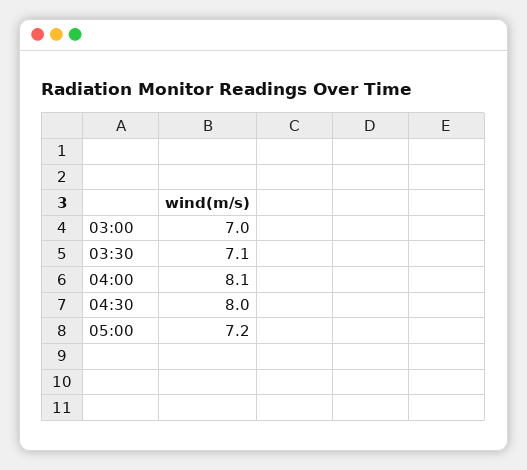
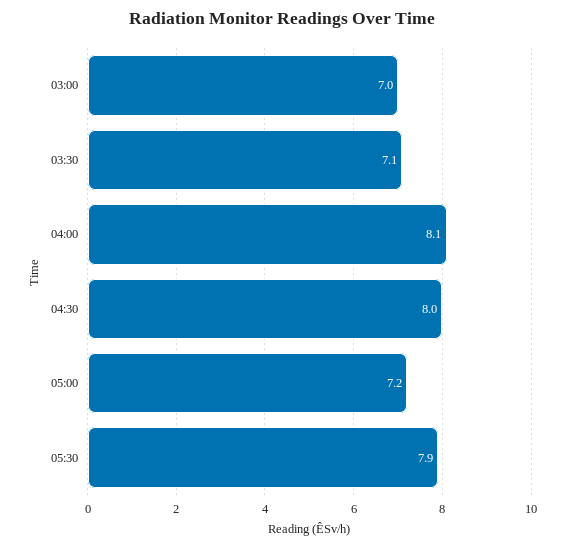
05:30: none -> 7.9

